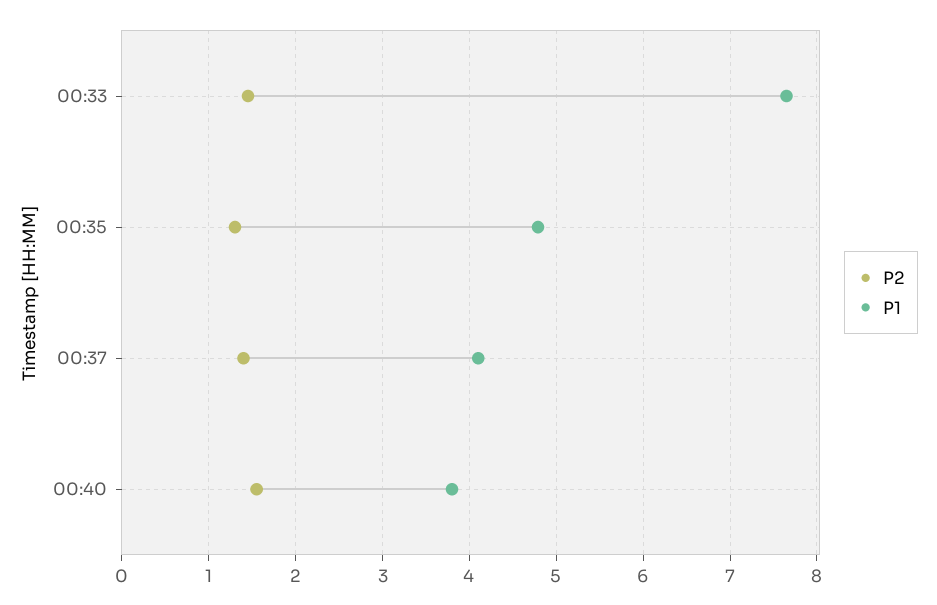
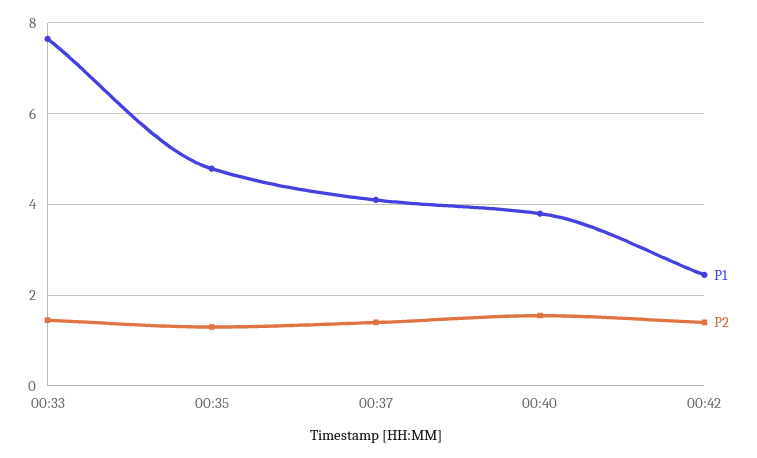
P1, 00:42: none -> 2.4
P2, 00:42: none -> 1.4

